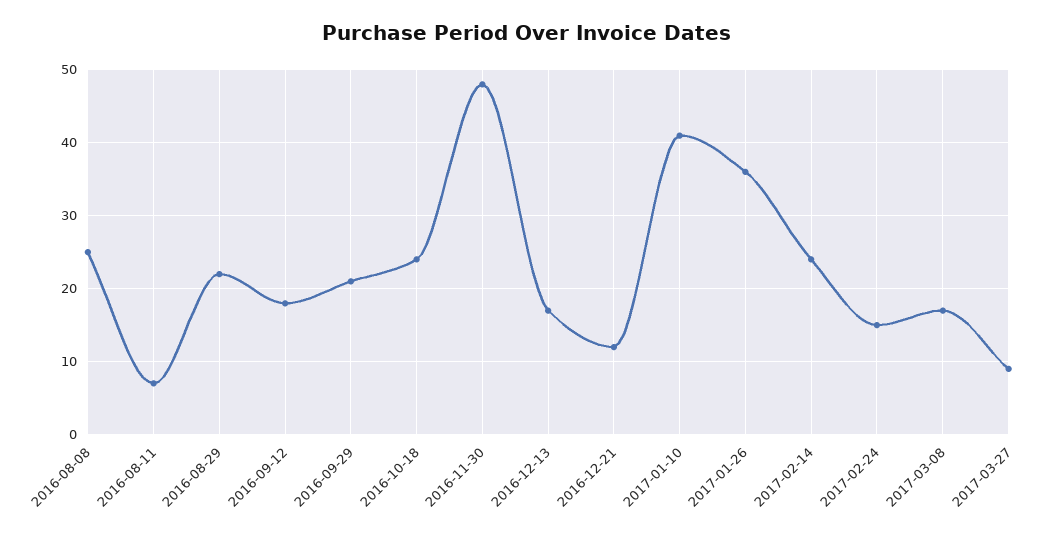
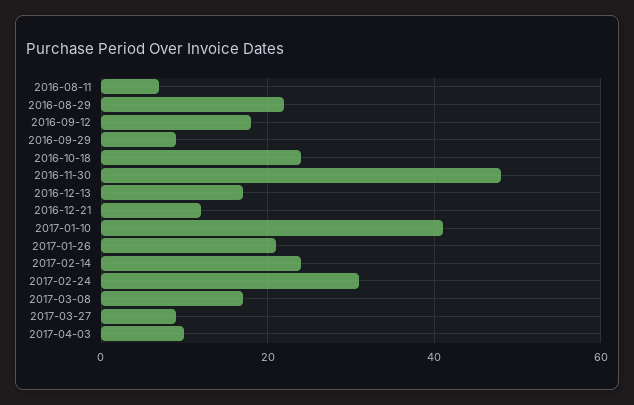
2016-08-08: 25 -> none
2016-09-29: 21 -> 10
2017-01-26: 36 -> 20
2017-02-24: 15 -> 30
2017-04-03: none -> 10

